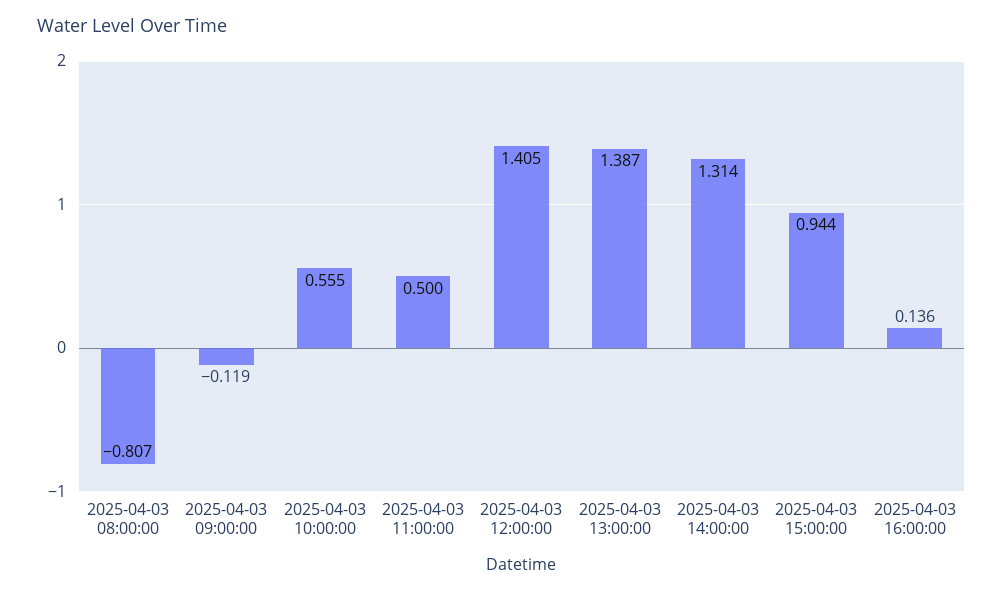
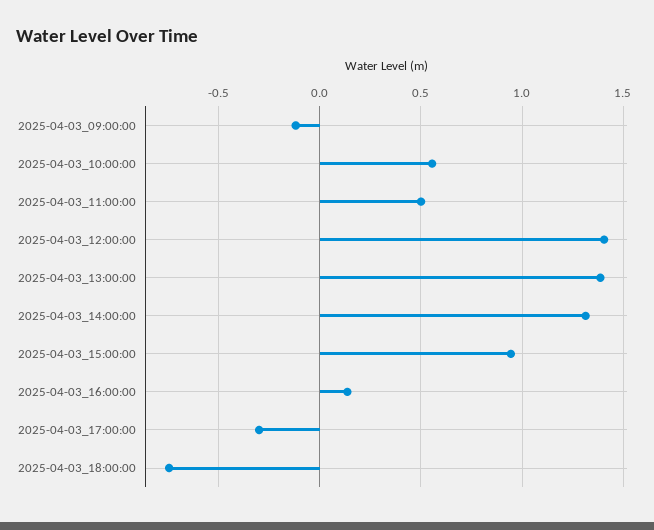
2025-04-03 08:00:00: -0.807 -> none
2025-04-03_17:00:00: none -> -0.3
2025-04-03_18:00:00: none -> -0.75

